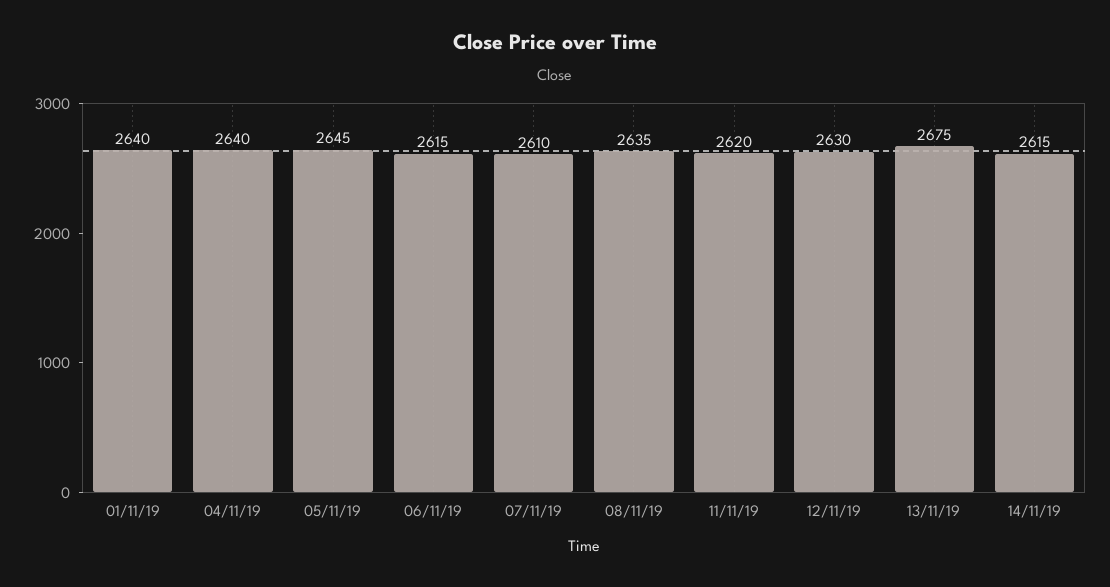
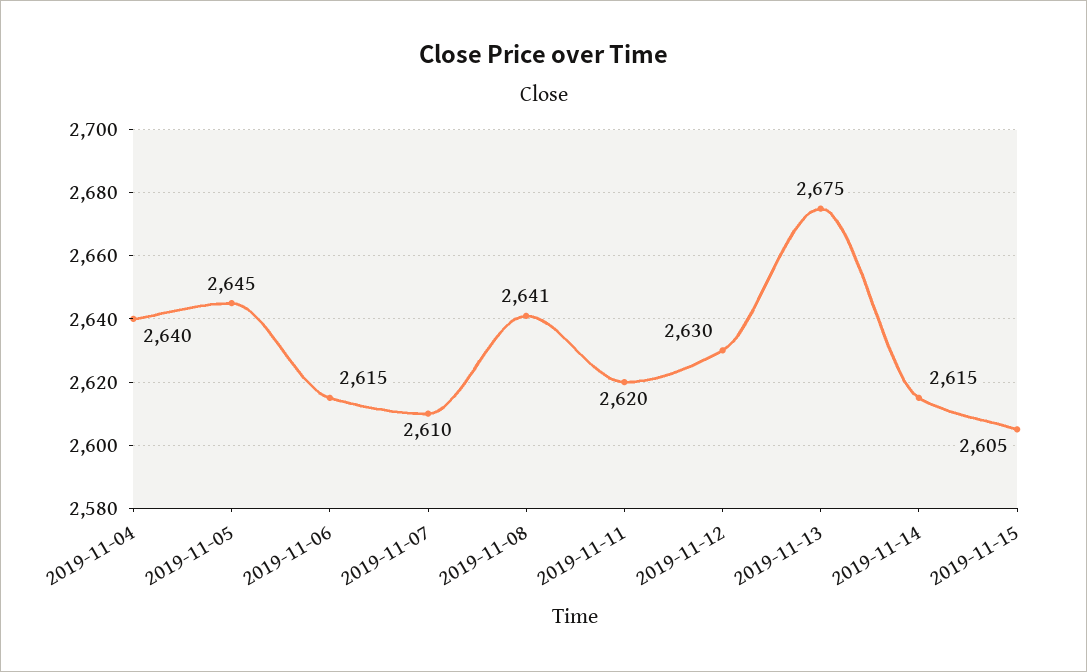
01/11/19: 2640 -> none
08/11/19: 2635 -> 2641
2019-11-15: none -> 2605

